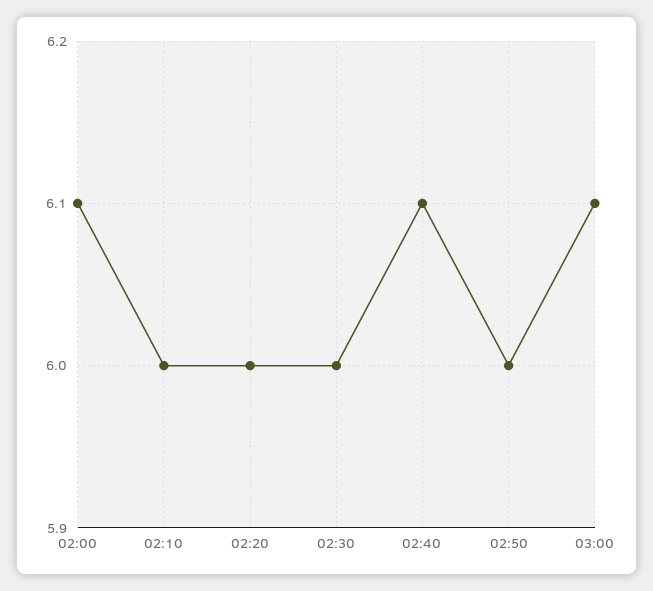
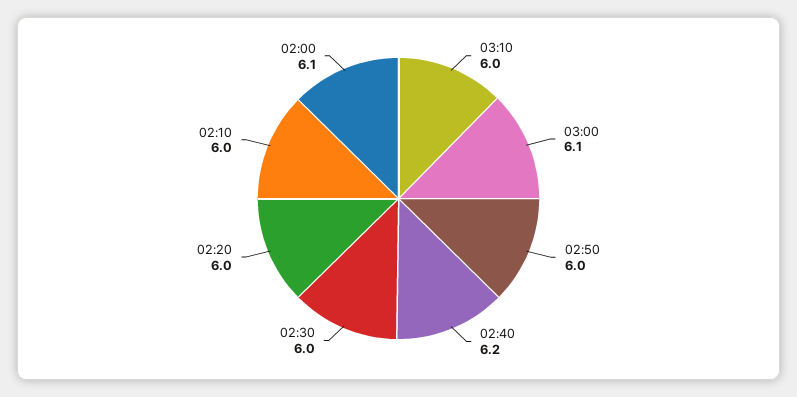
02:40: 6.1 -> 6.2
03:10: none -> 6

